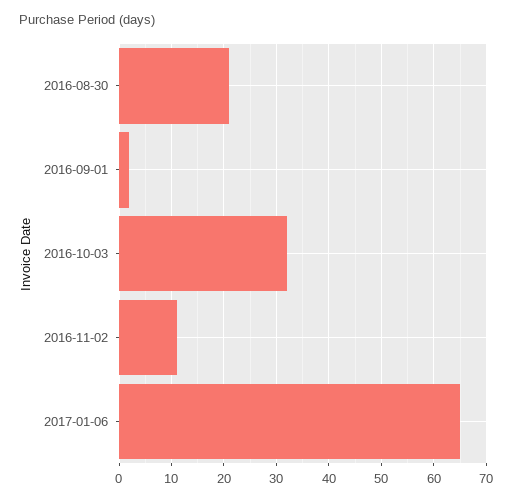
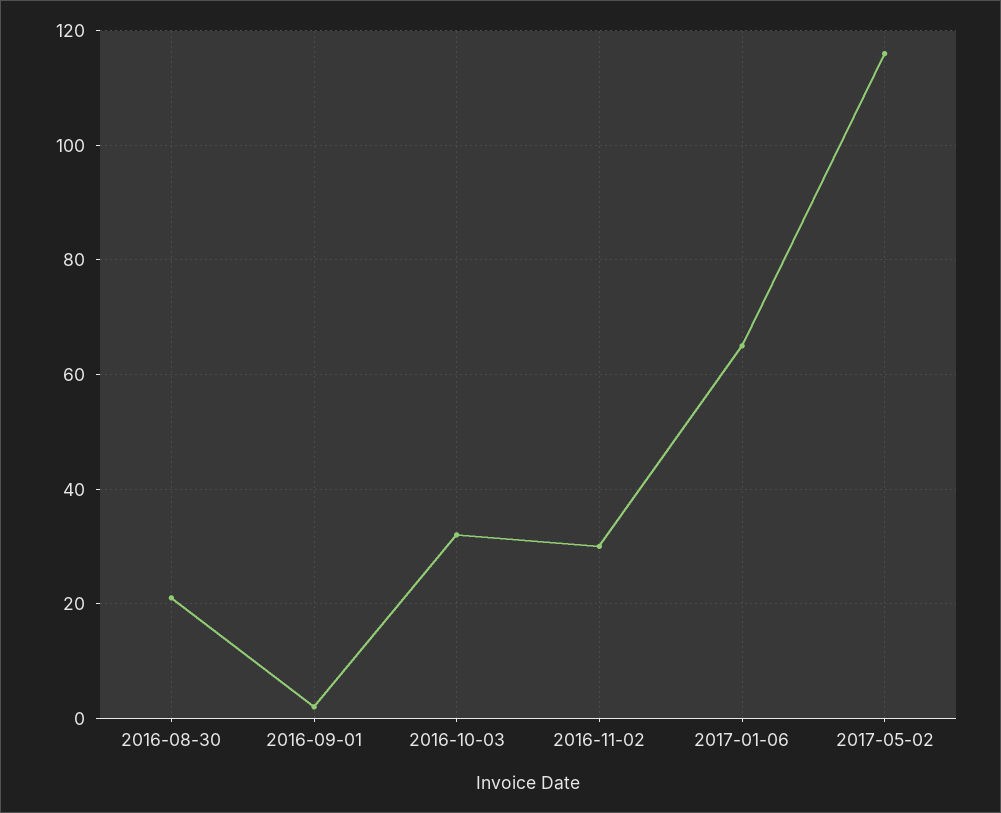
2016-11-02: 10 -> 30
2017-05-02: none -> 115

